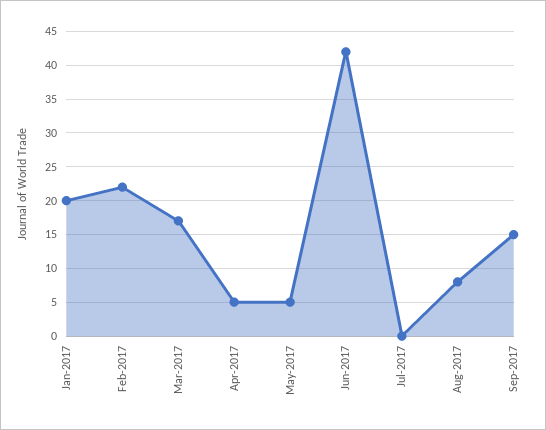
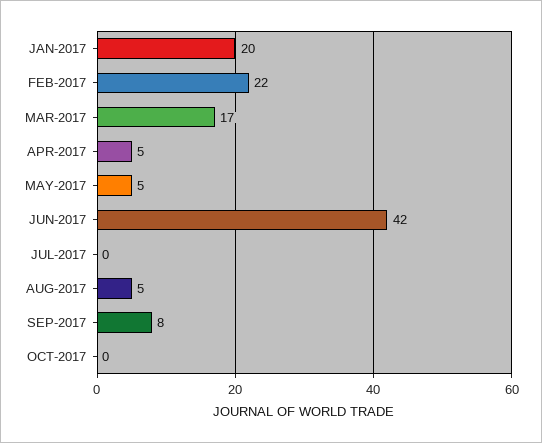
Aug-2017: 8 -> 5
Sep-2017: 15 -> 8
OCT-2017: none -> 0

